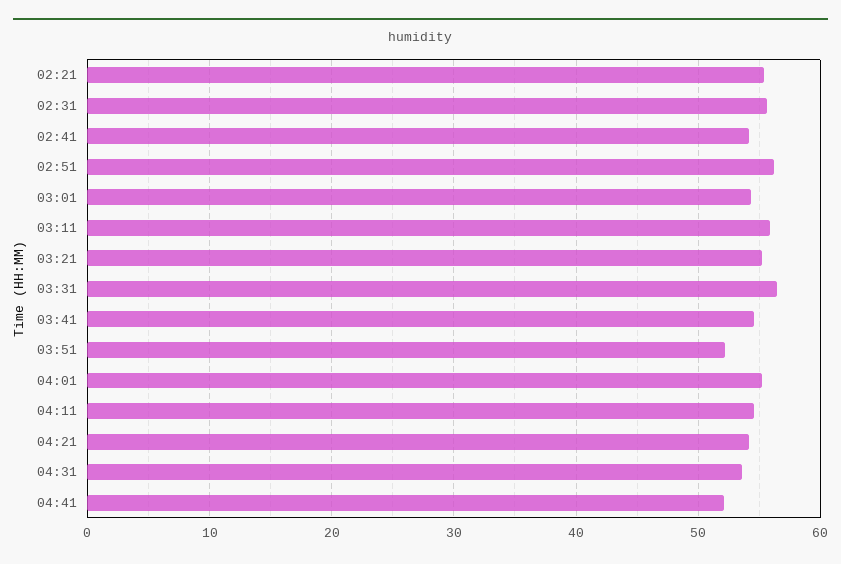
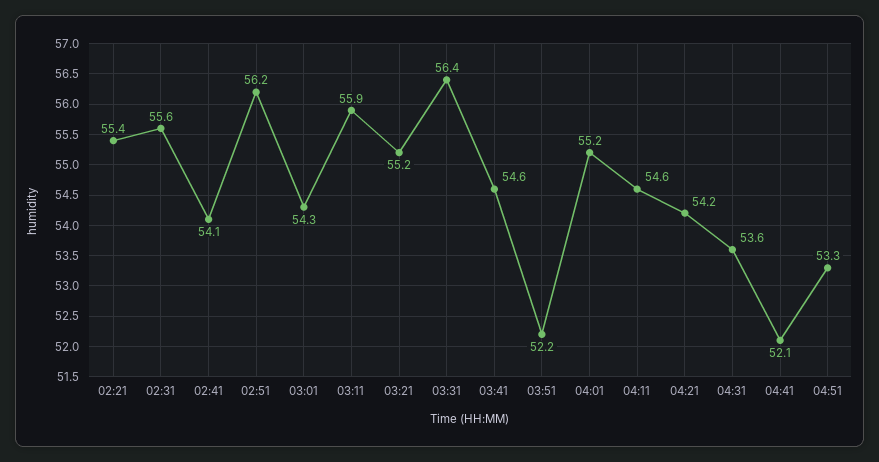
04:51: none -> 53.3

